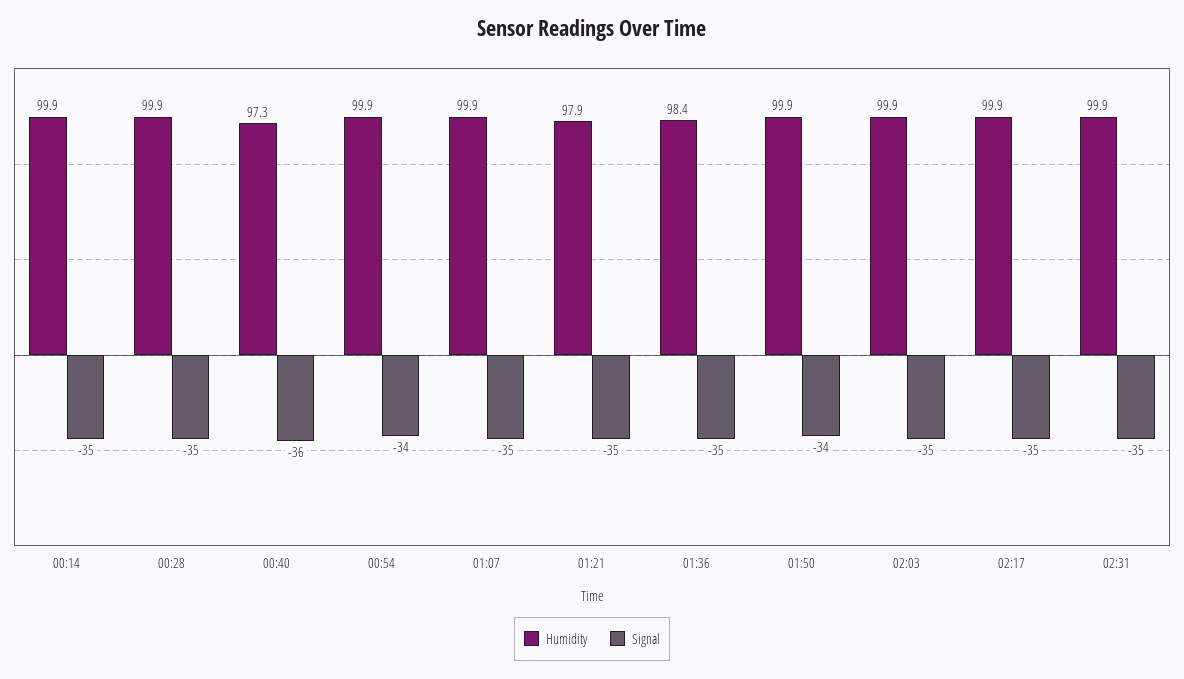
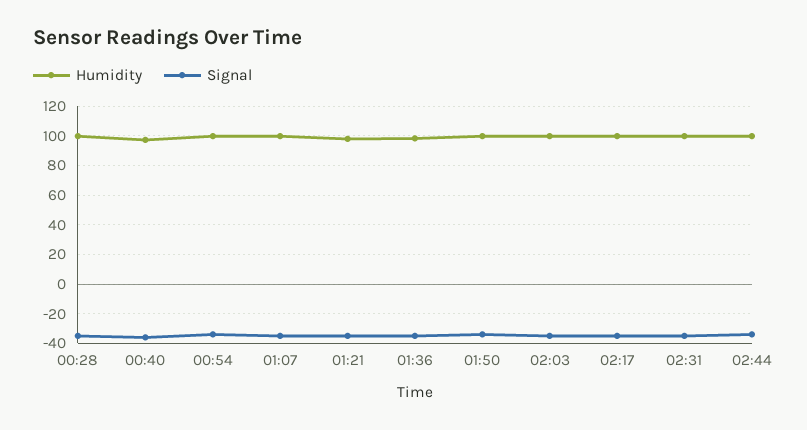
Humidity, 00:14: 99.9 -> none
Signal, 00:14: -35 -> none
Humidity, 02:44: none -> 100
Signal, 02:44: none -> -35

